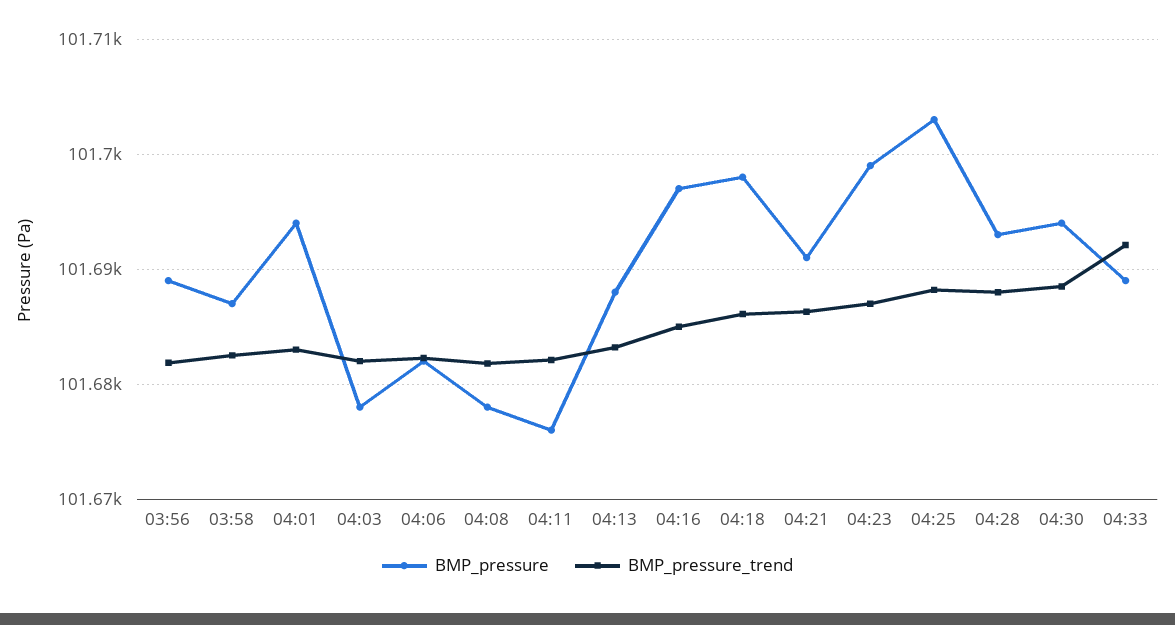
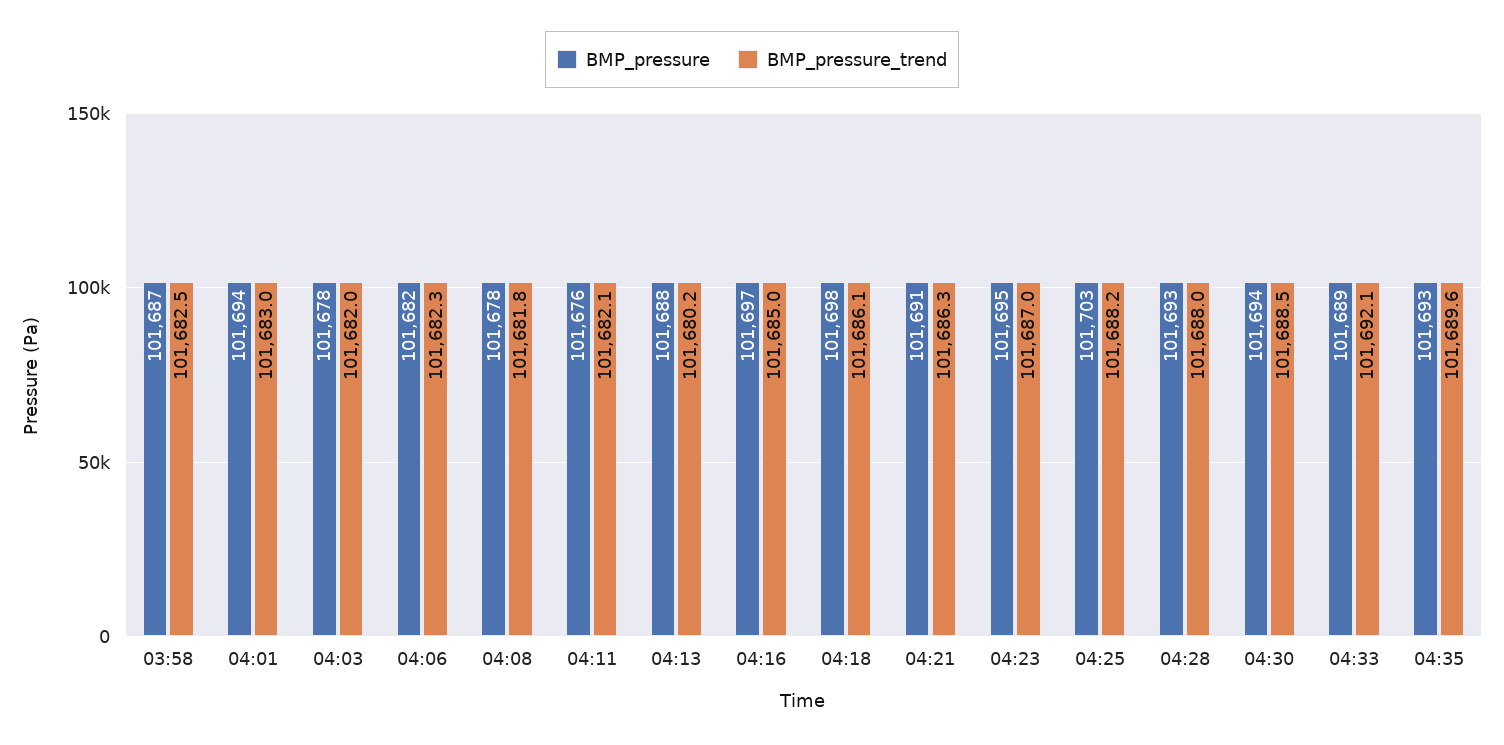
BMP_pressure, 03:56: 101689 -> none
BMP_pressure_trend, 03:56: 101682 -> none
BMP_pressure_trend, 04:13: 101683 -> 101680.2
BMP_pressure, 04:23: 101699 -> 101695
BMP_pressure, 04:35: none -> 101693
BMP_pressure_trend, 04:35: none -> 101689.6

